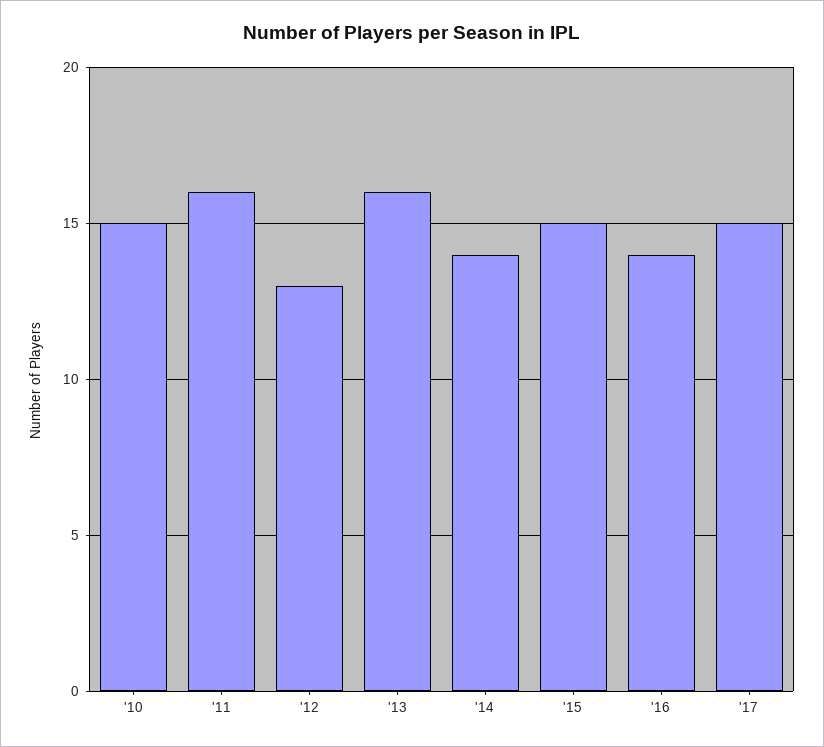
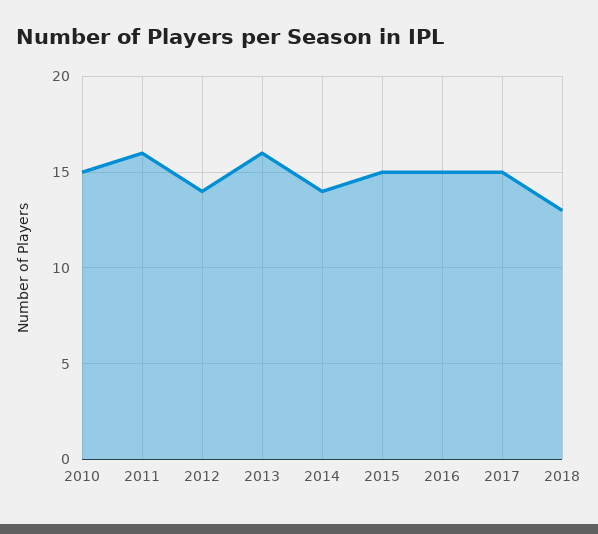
'12: 13 -> 14
'16: 14 -> 15
2018: none -> 13

